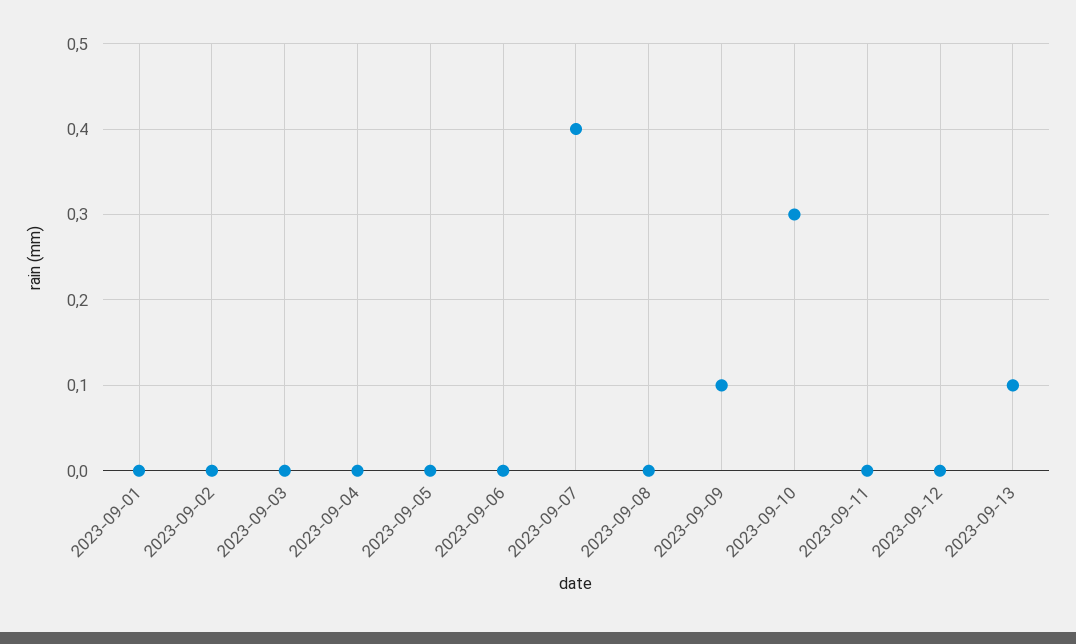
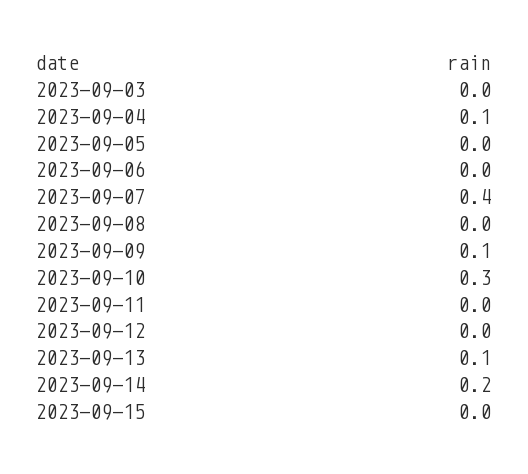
2023-09-01: 0 -> none
2023-09-02: 0 -> none
2023-09-04: 0 -> 0.1
2023-09-14: none -> 0.2
2023-09-15: none -> 0

